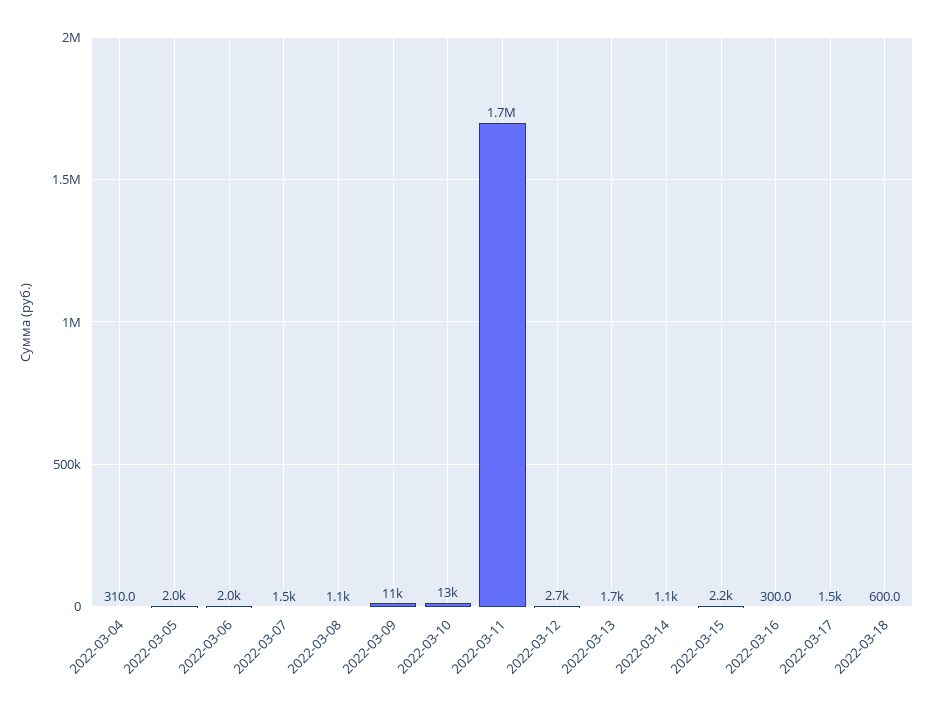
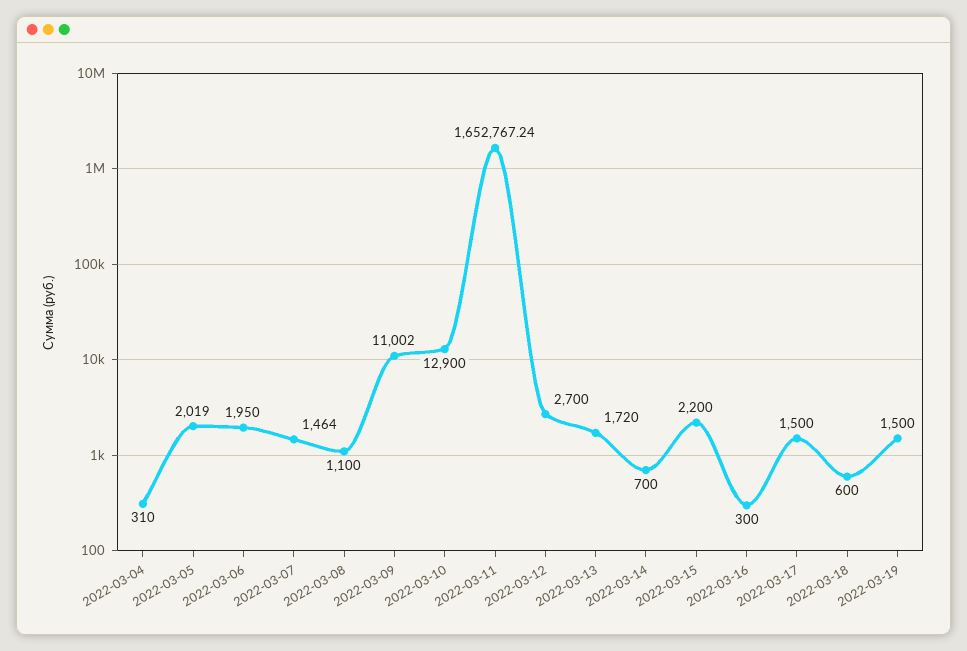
2022-03-14: 1100 -> 700
2022-03-19: none -> 1500

